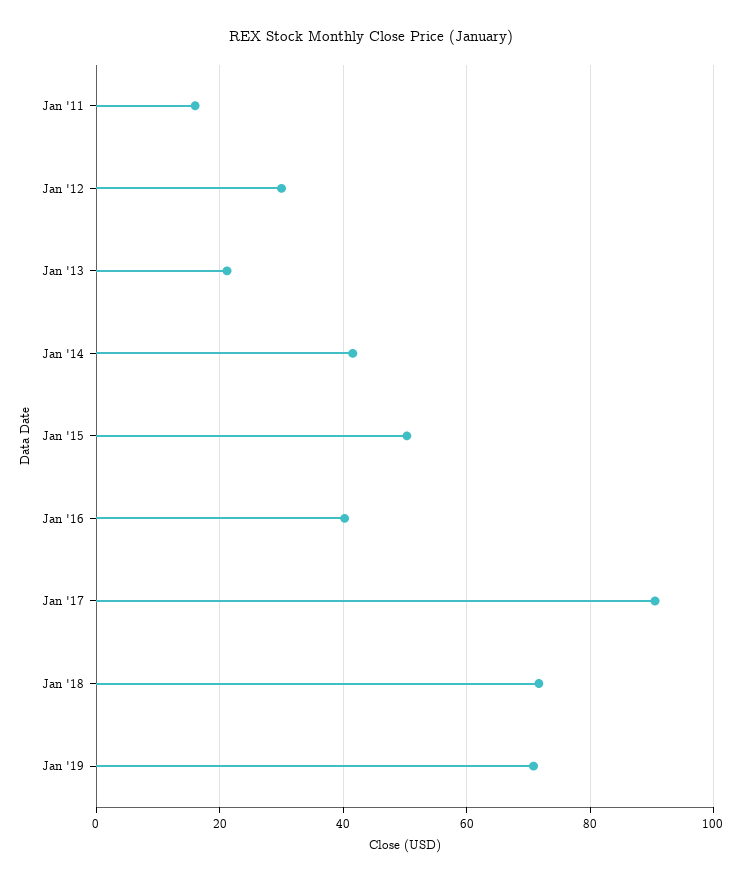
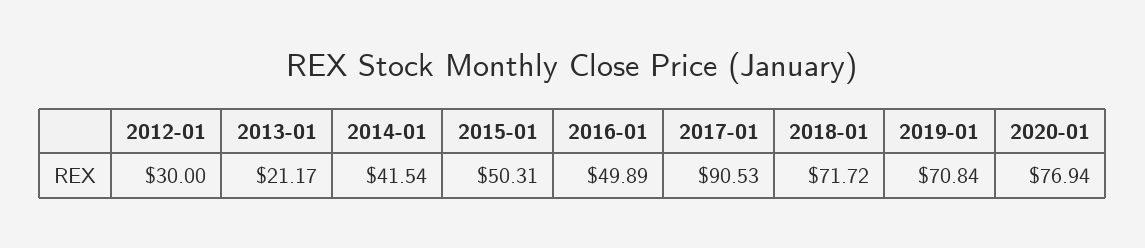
Jan '11: 16 -> none
Jan '16: 40 -> 49.89
2020-01: none -> 76.94

